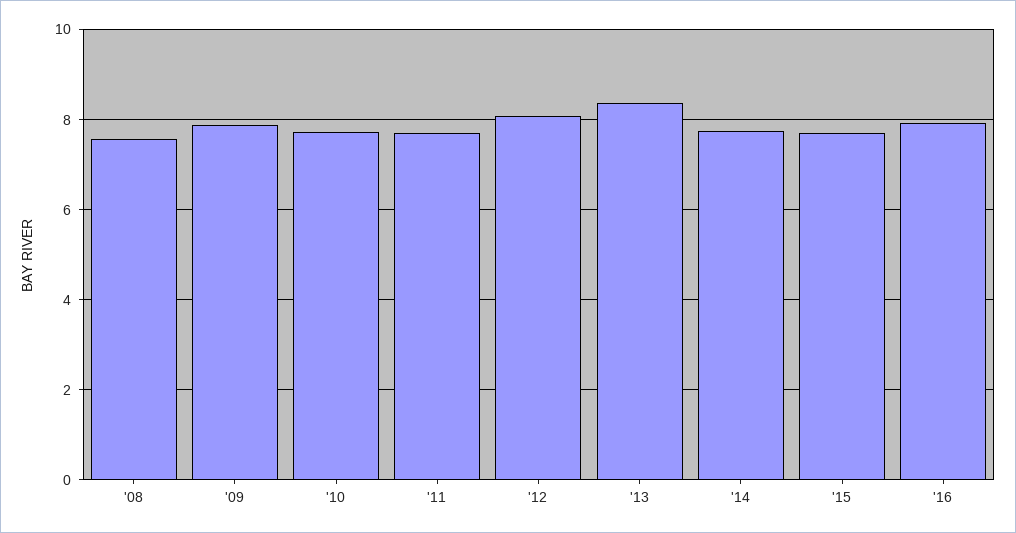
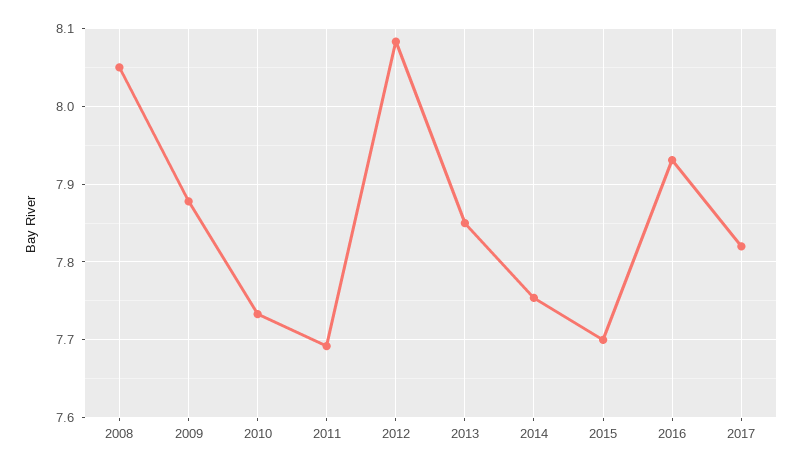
'08: 7.6 -> 8.05
'13: 8.4 -> 7.85
2017: none -> 7.82

